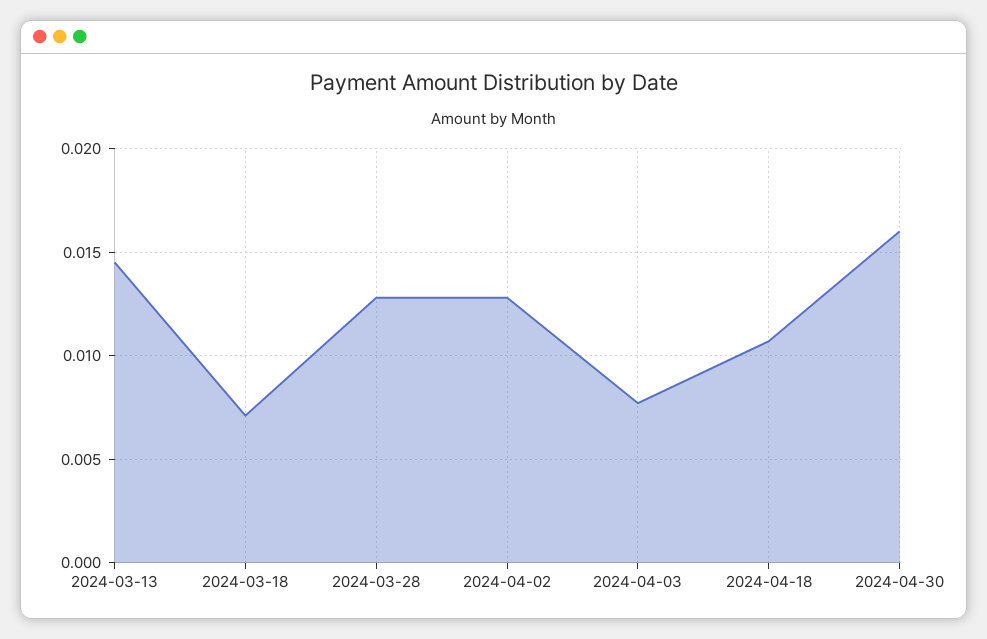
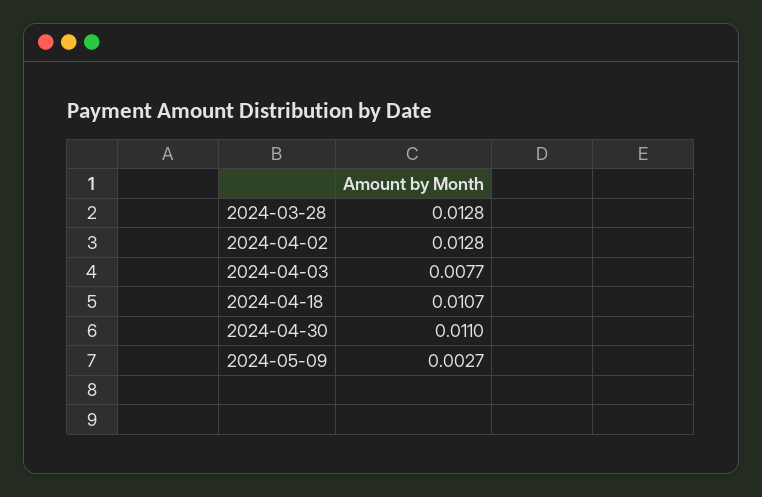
2024-03-13: 0.0145 -> none
2024-03-18: 0.007 -> none
2024-04-30: 0.016 -> 0.011
2024-05-09: none -> 0.0027

